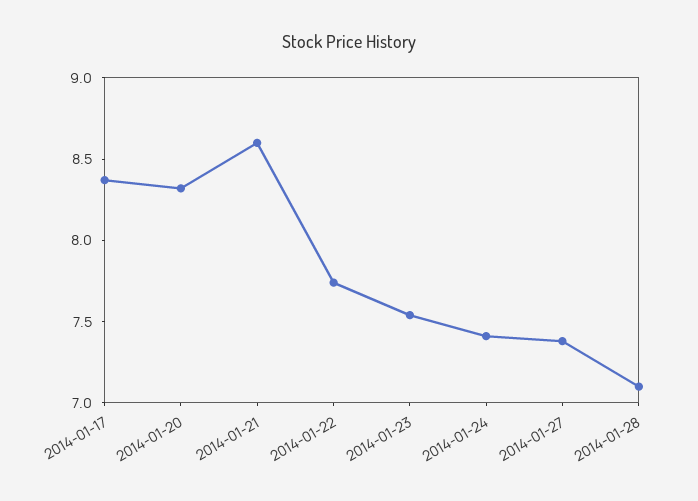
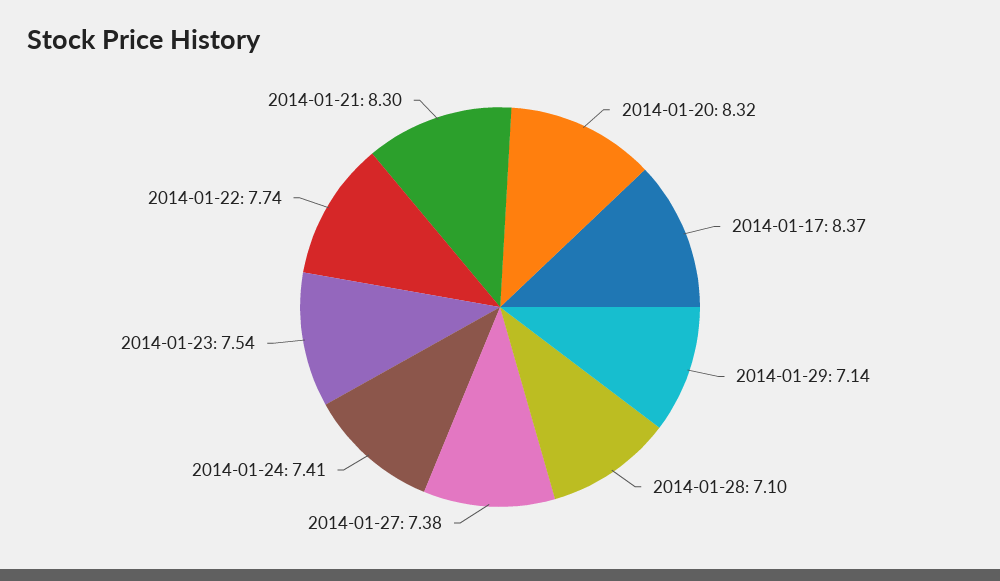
2014-01-21: 8.6 -> 8.3
2014-01-29: none -> 7.14

